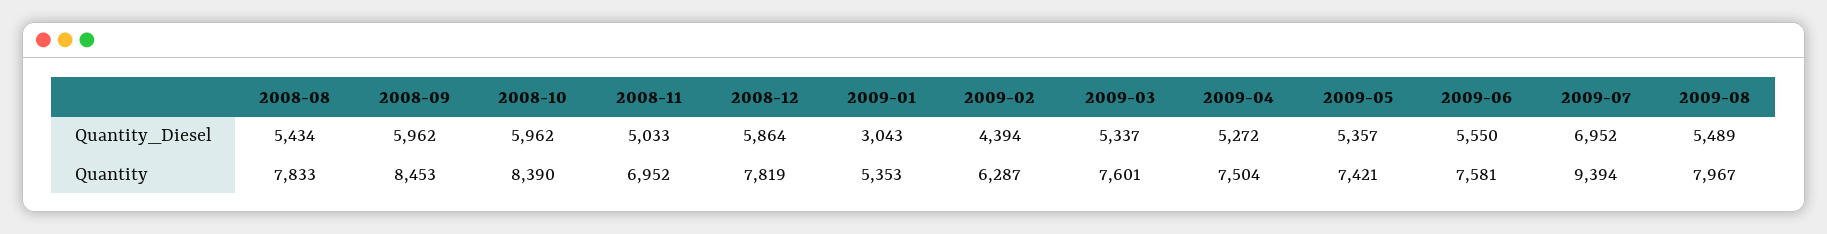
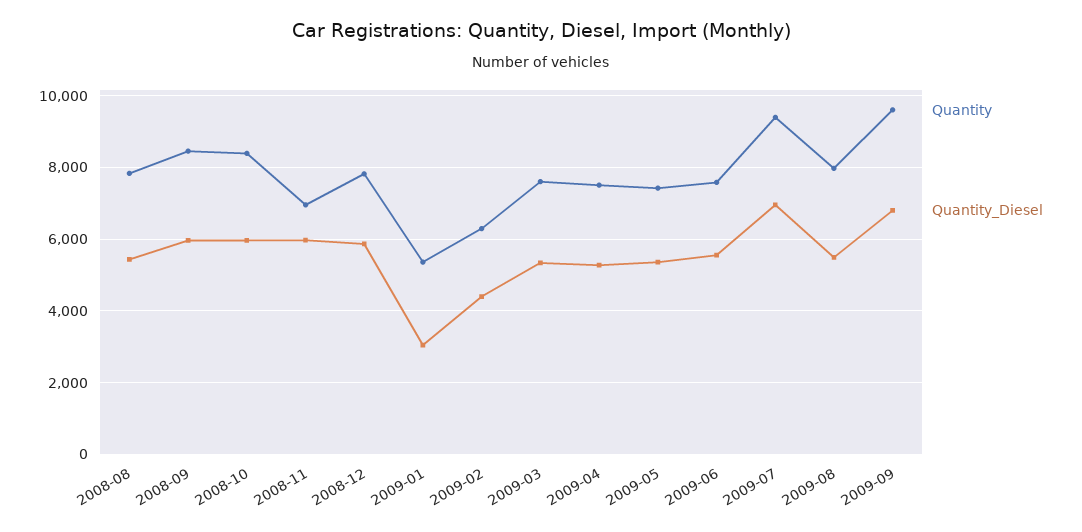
Quantity_Diesel, 2008-11: 5033 -> 6000
Quantity, 2009-09: none -> 9600
Quantity_Diesel, 2009-09: none -> 6800

